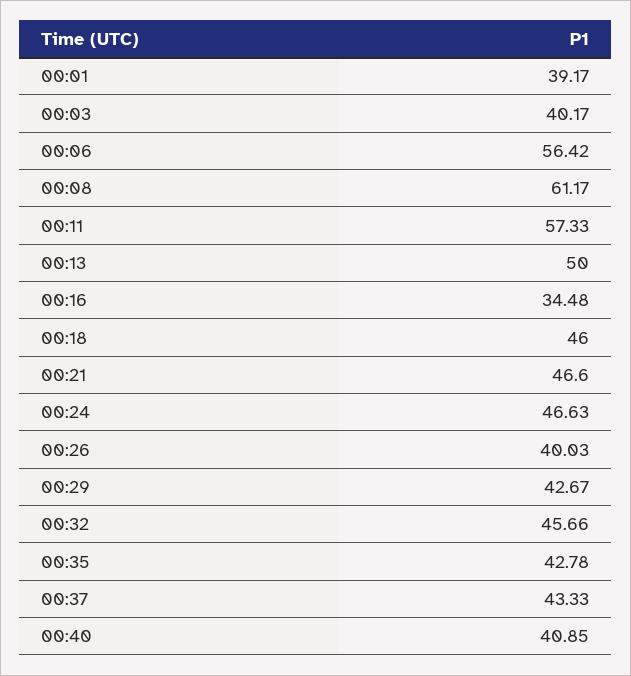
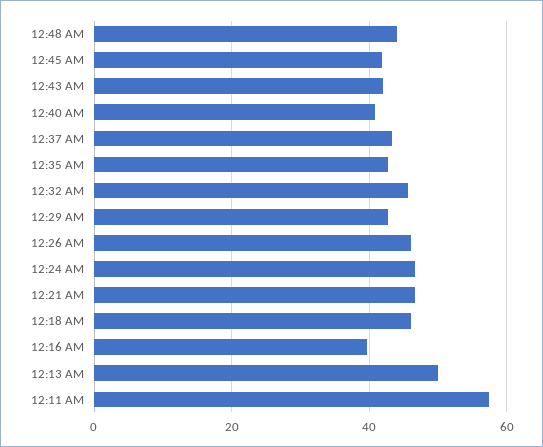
00:01: 39.17 -> none
00:03: 40.17 -> none
00:06: 56.42 -> none
00:08: 61.17 -> none
00:16: 34.48 -> 40
00:26: 40.03 -> 46
12:48 AM: none -> 44
12:45 AM: none -> 42
12:43 AM: none -> 42

